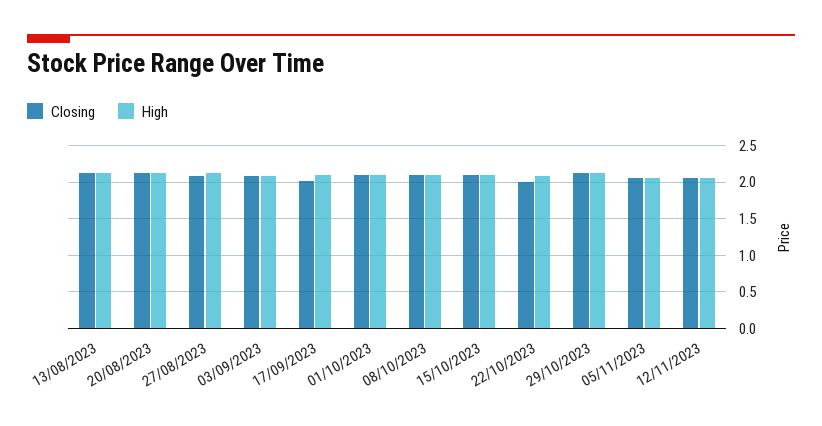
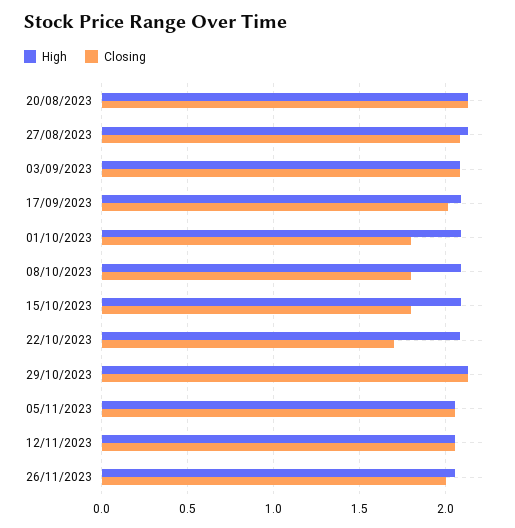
Closing, 13/08/2023: 2.1 -> none
High, 13/08/2023: 2.1 -> none
Closing, 01/10/2023: 2.1 -> 1.8
Closing, 08/10/2023: 2.1 -> 1.8
Closing, 15/10/2023: 2.1 -> 1.8
Closing, 22/10/2023: 2 -> 1.7
High, 26/11/2023: none -> 2.05
Closing, 26/11/2023: none -> 2

